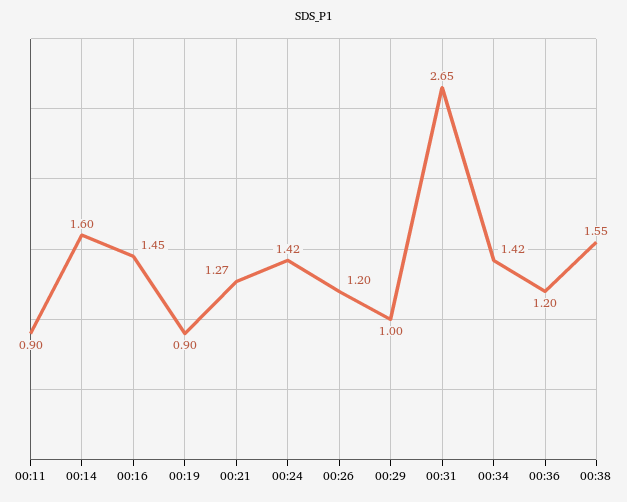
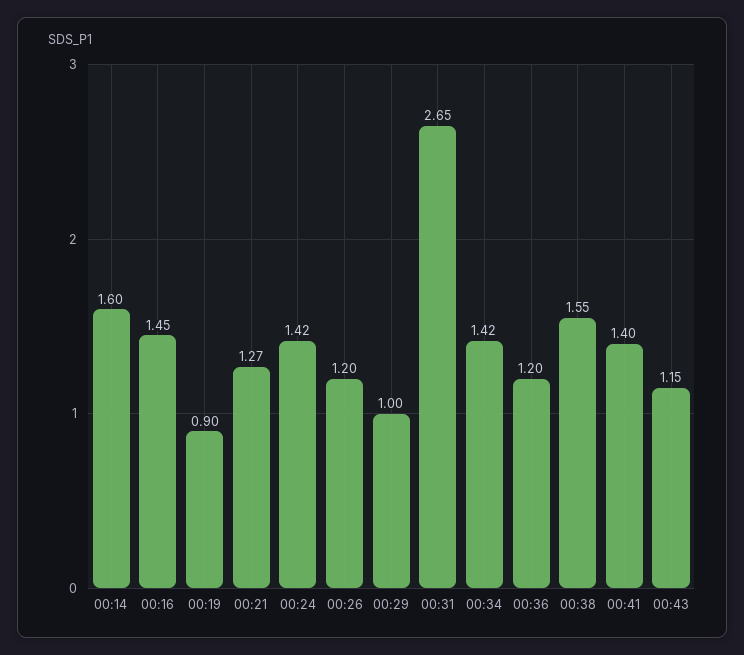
00:11: 0.9 -> none
00:41: none -> 1.4
00:43: none -> 1.15

